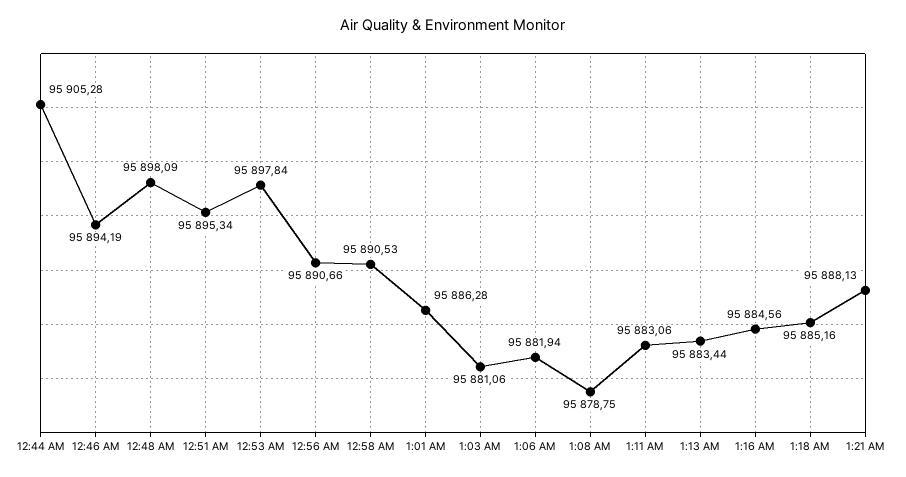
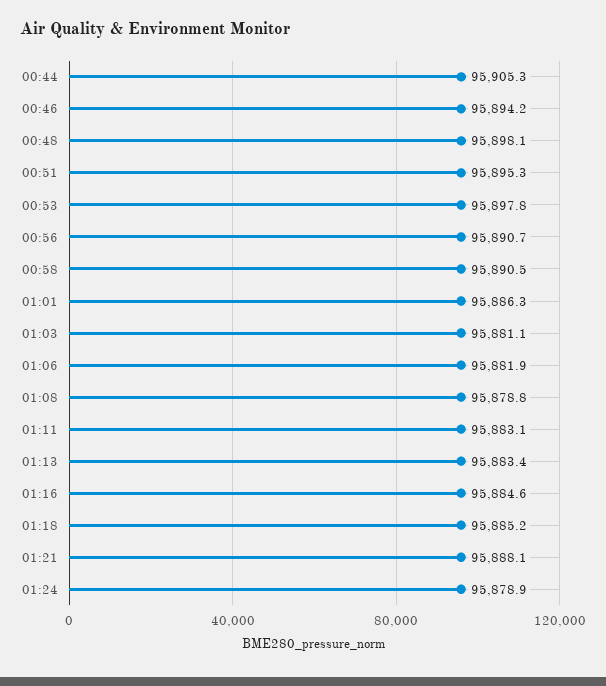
01:24: none -> 95878.9

